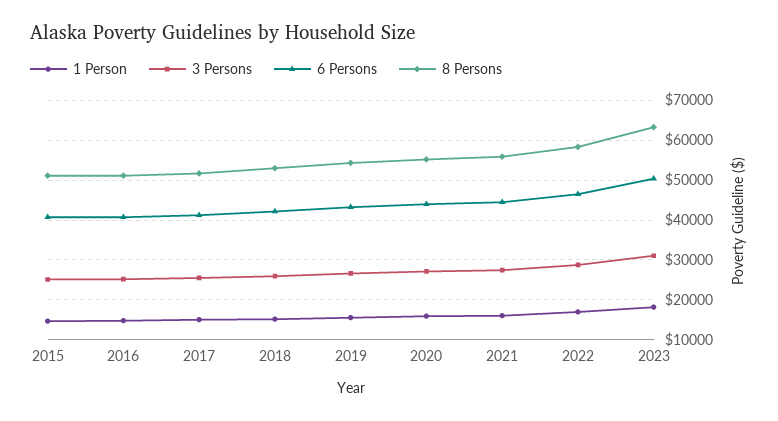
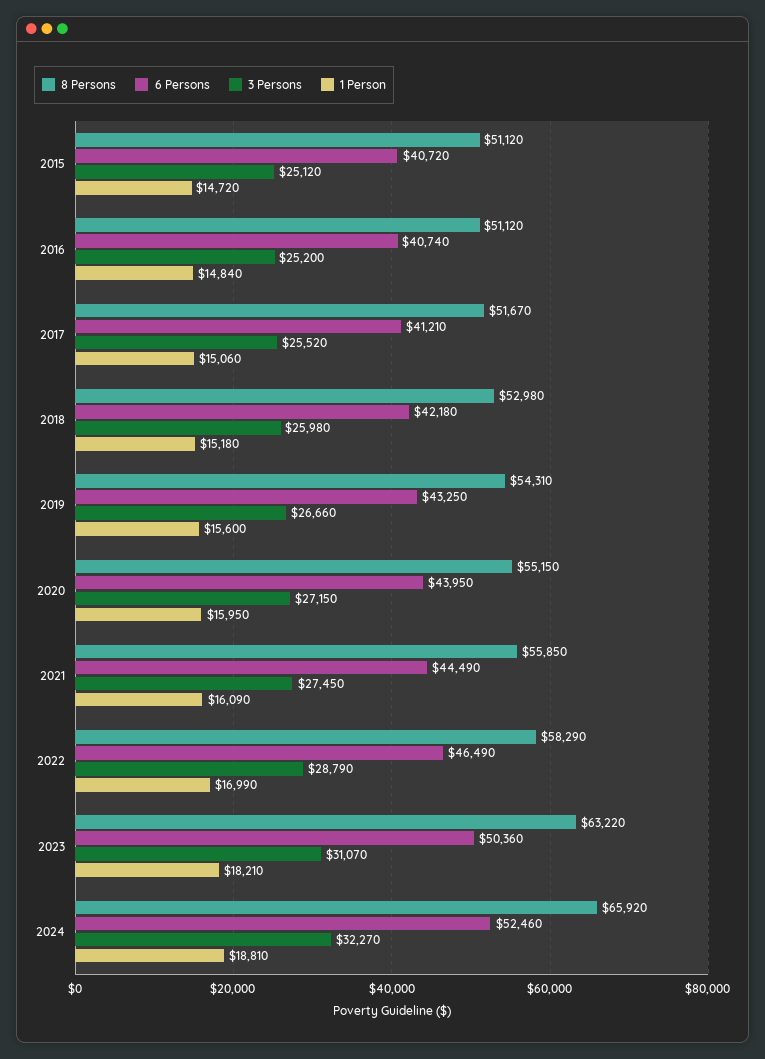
8 Persons, 2024: none -> 65920
6 Persons, 2024: none -> 52460
3 Persons, 2024: none -> 32270
1 Person, 2024: none -> 18810

